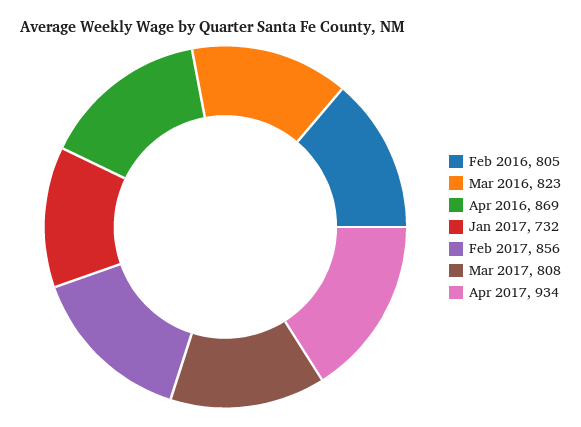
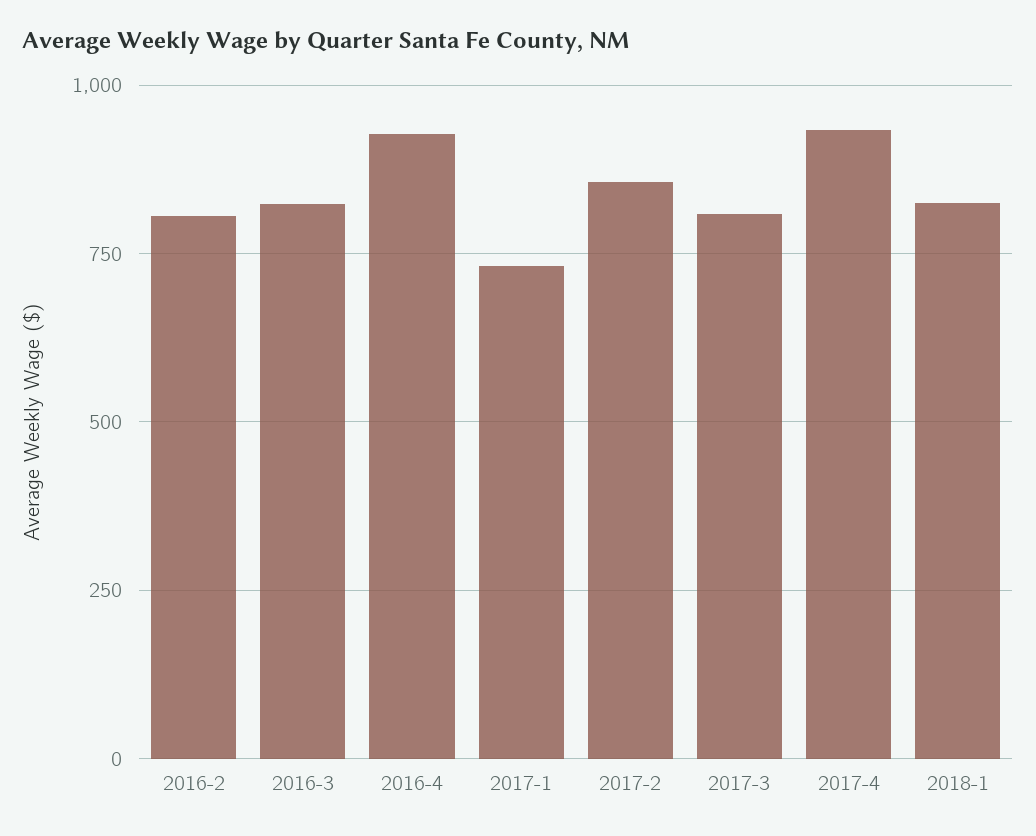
Apr 2016: 869 -> 925
2018-1: none -> 825

